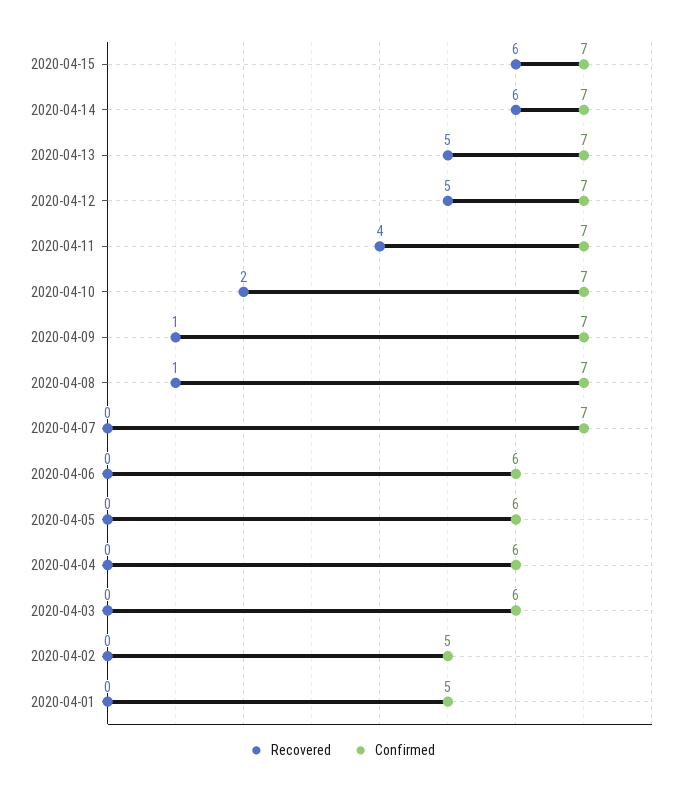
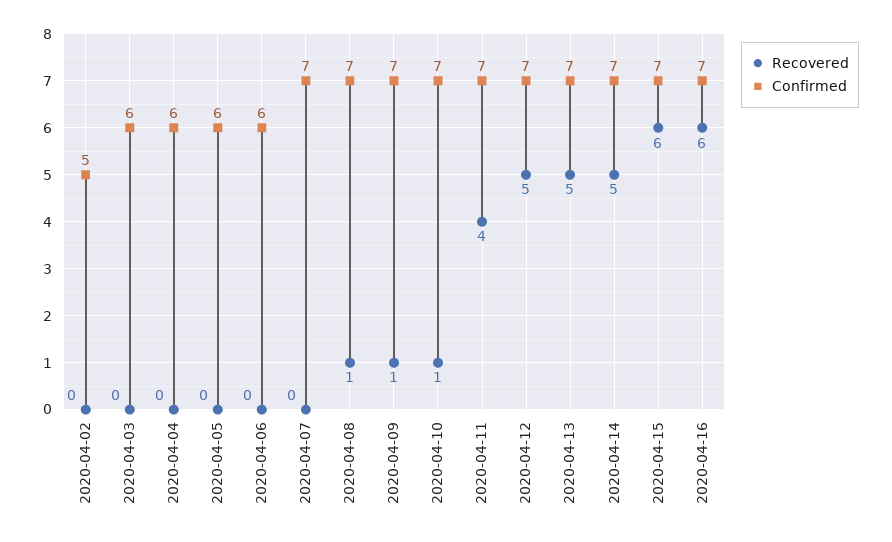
Recovered, 2020-04-14: 6 -> 5
Recovered, 2020-04-10: 2 -> 1
Recovered, 2020-04-01: 0 -> none
Confirmed, 2020-04-01: 5 -> none
Recovered, 2020-04-16: none -> 6
Confirmed, 2020-04-16: none -> 7

